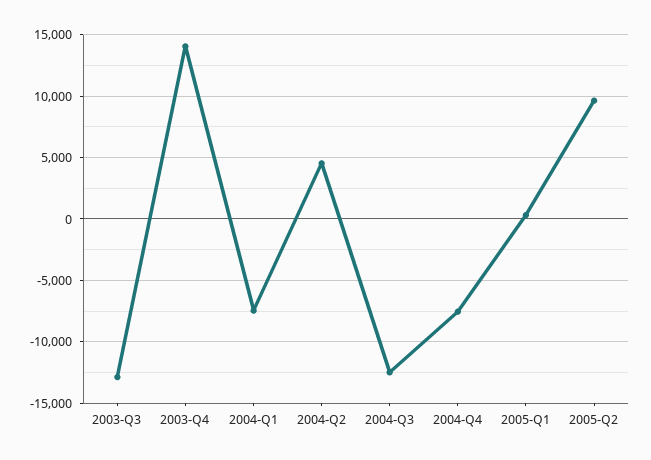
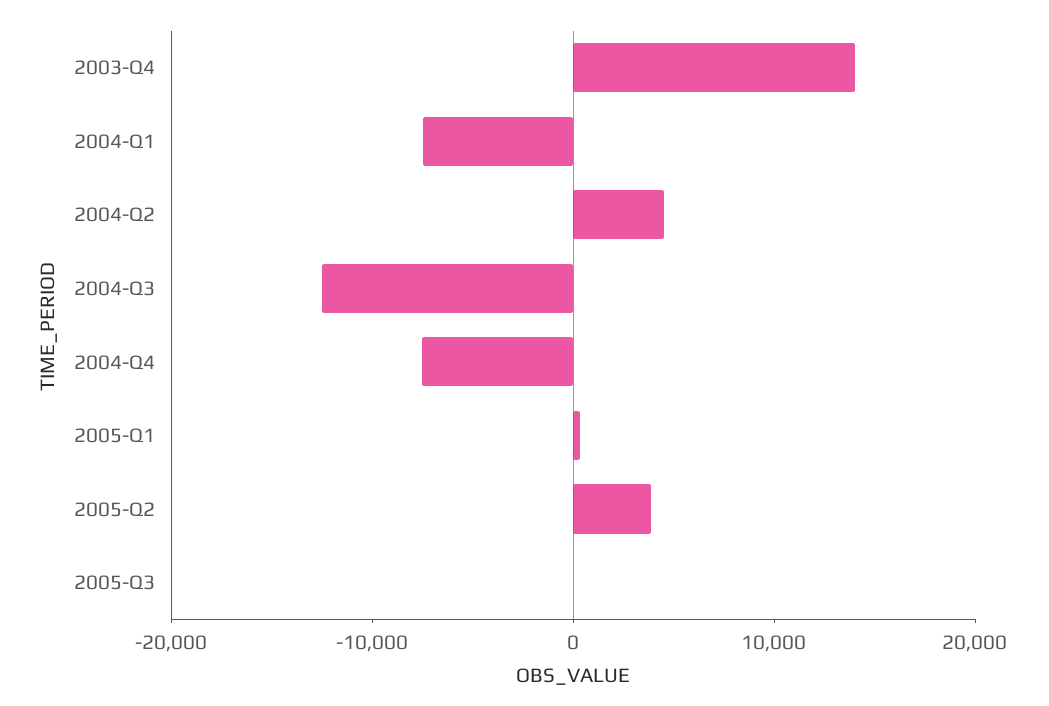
2003-Q3: -13000 -> none
2005-Q2: 9500 -> 4000
2005-Q3: none -> 0

